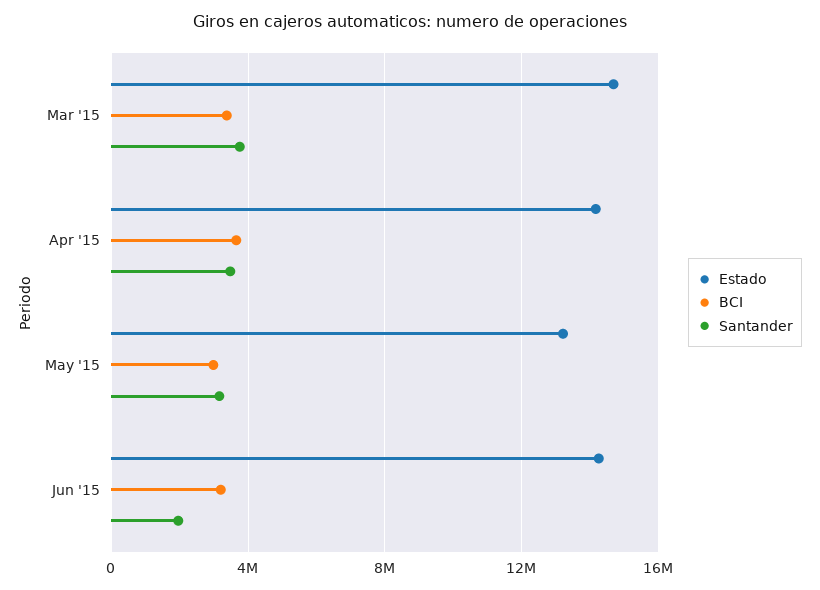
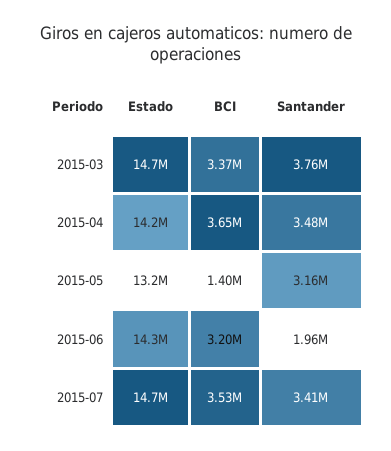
BCI, May '15: 3000000 -> 1400000
Estado, 2015-07: none -> 14700000
BCI, 2015-07: none -> 3530000
Santander, 2015-07: none -> 3410000

